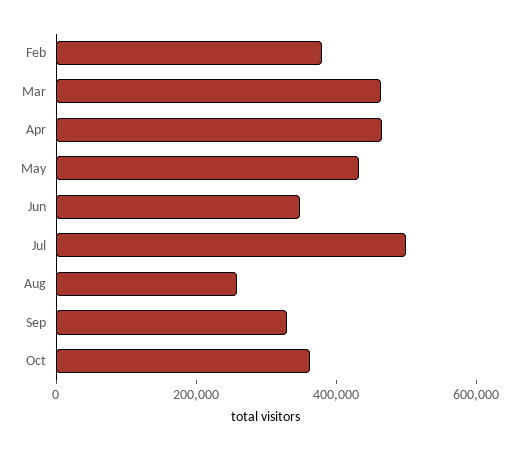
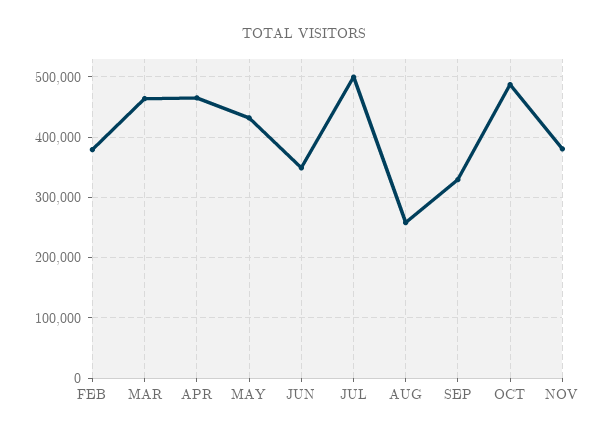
Oct: 350000 -> 490000
NOV: none -> 380000

